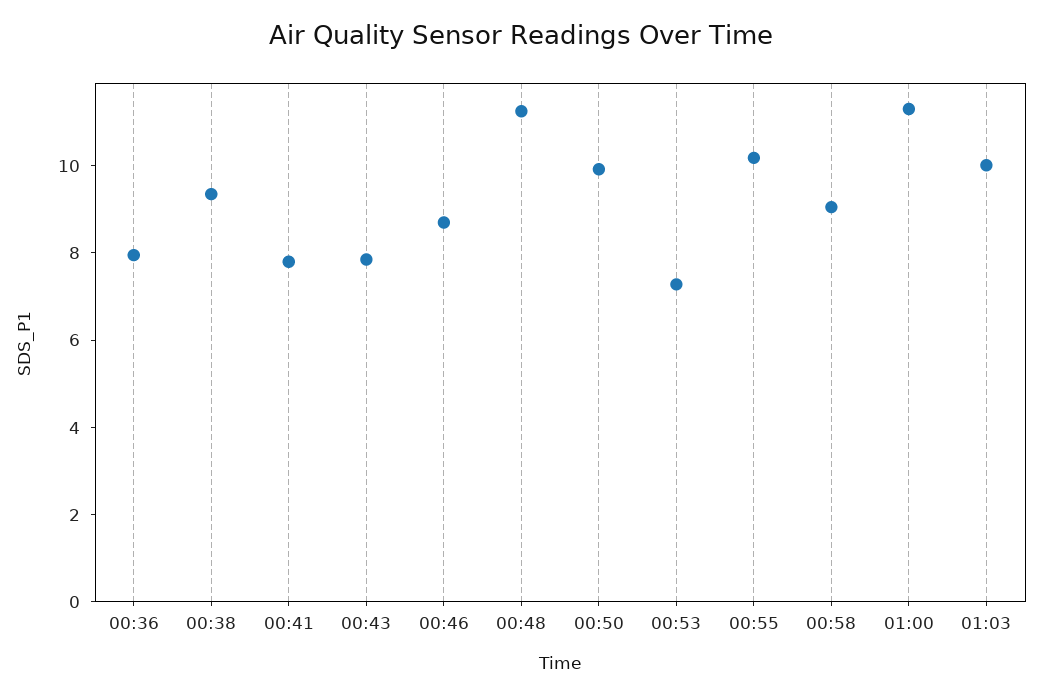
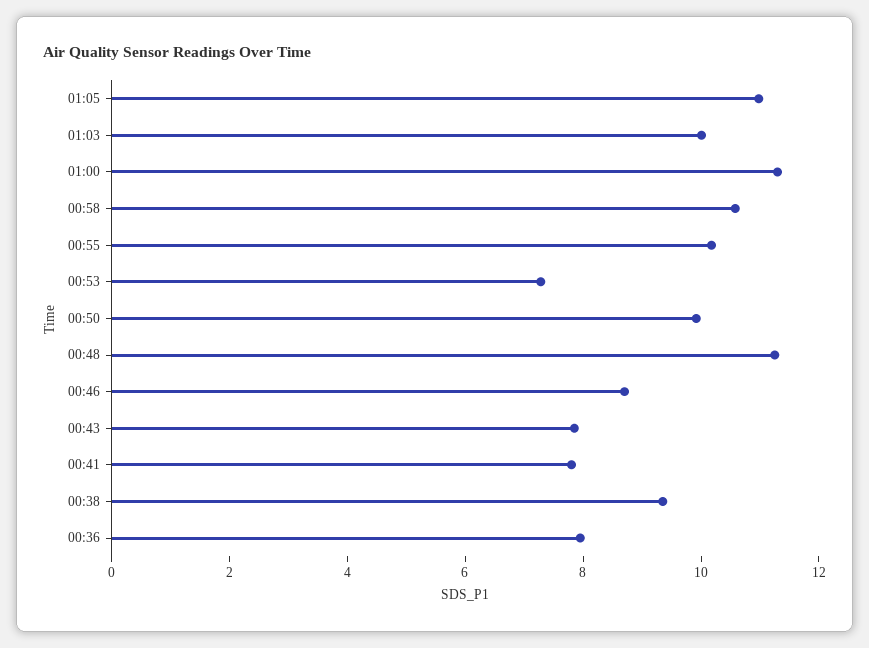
00:58: 9 -> 10.5
01:05: none -> 11

